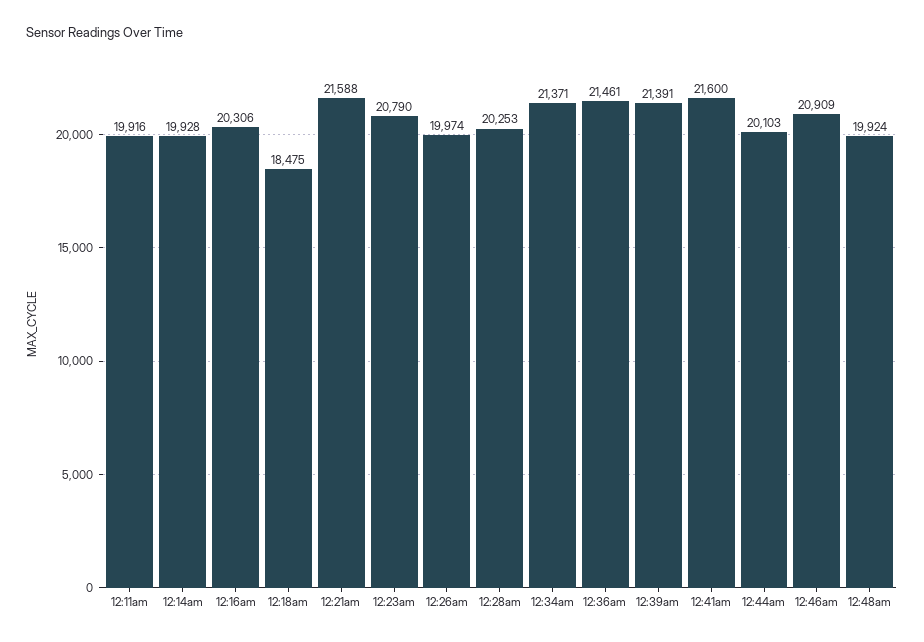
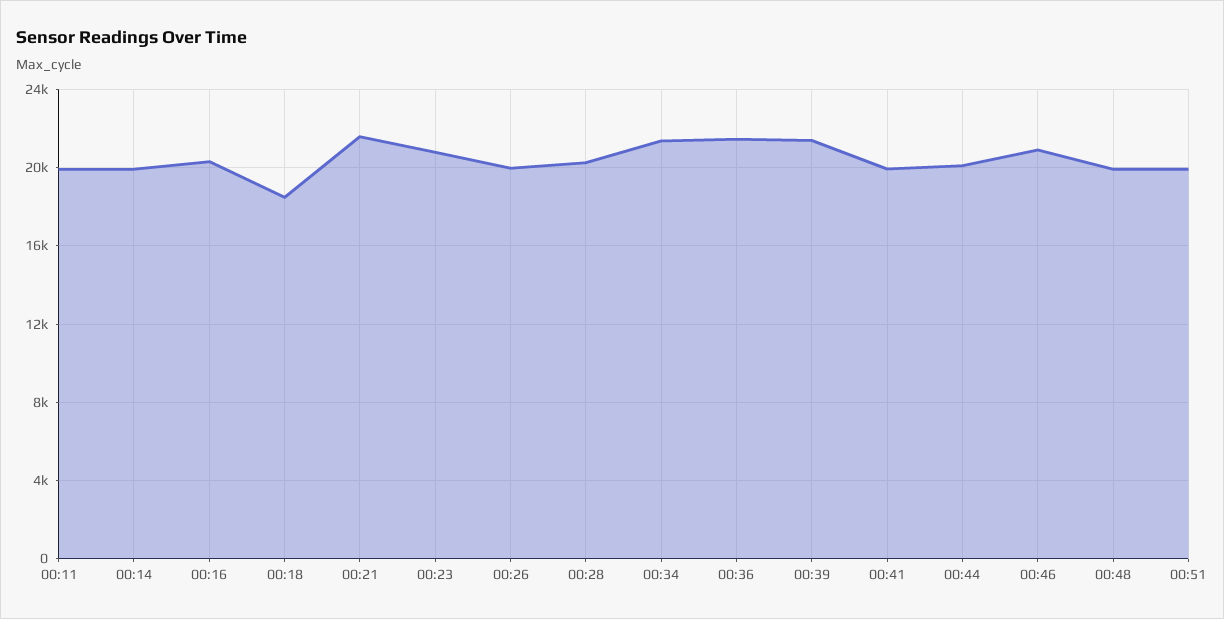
12:41am: 21600 -> 20000
00:51: none -> 20000

